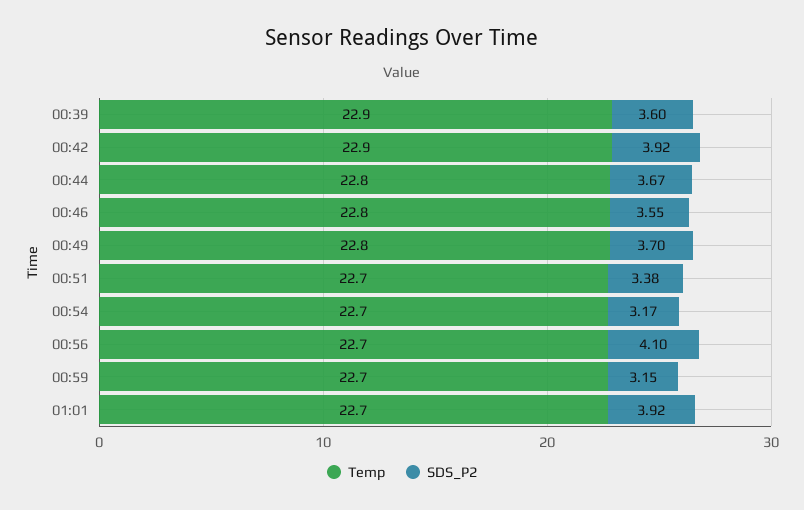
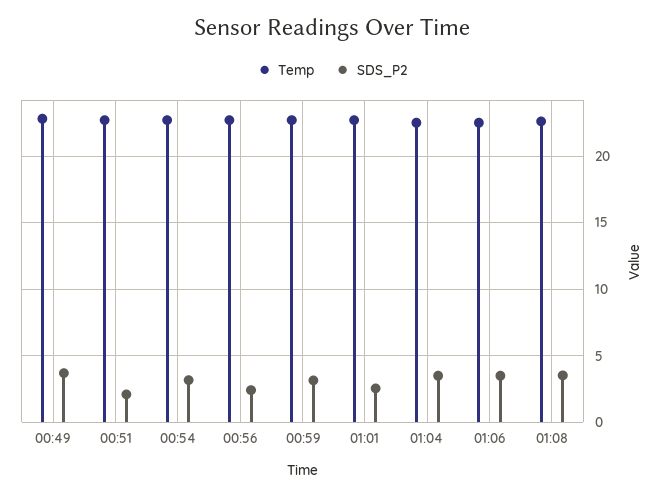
Temp, 00:39: 22.9 -> none
SDS_P2, 00:39: 3.6 -> none
Temp, 00:42: 22.9 -> none
SDS_P2, 00:42: 3.92 -> none
Temp, 00:44: 22.8 -> none
SDS_P2, 00:44: 3.67 -> none
Temp, 00:46: 22.8 -> none
SDS_P2, 00:46: 3.55 -> none
SDS_P2, 00:51: 3.38 -> 2
SDS_P2, 00:56: 4.1 -> 2.5
SDS_P2, 01:01: 3.92 -> 2.5
Temp, 01:04: none -> 22.5
SDS_P2, 01:04: none -> 3.5
Temp, 01:06: none -> 22.5
SDS_P2, 01:06: none -> 3.5
Temp, 01:08: none -> 22.5
SDS_P2, 01:08: none -> 3.5

